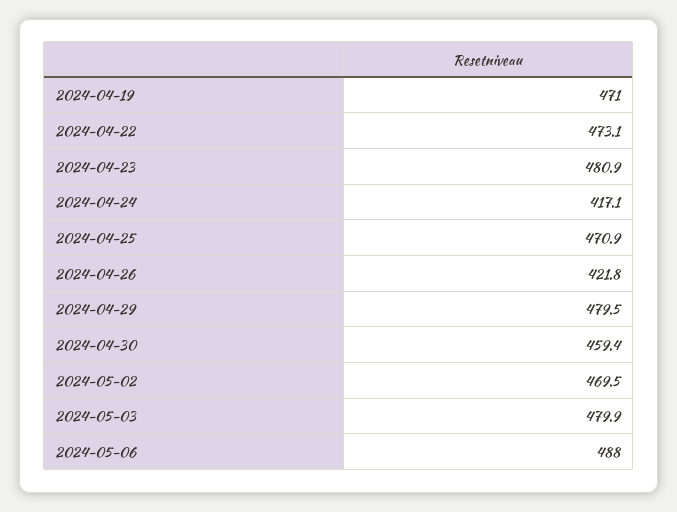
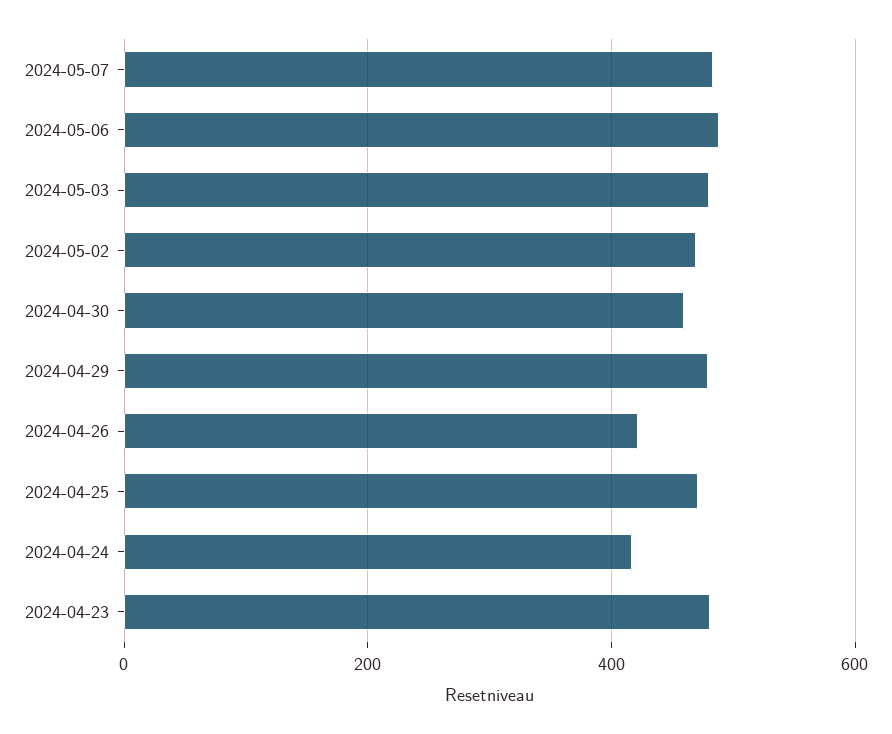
2024-04-19: 471 -> none
2024-04-22: 473.1 -> none
2024-05-07: none -> 480

